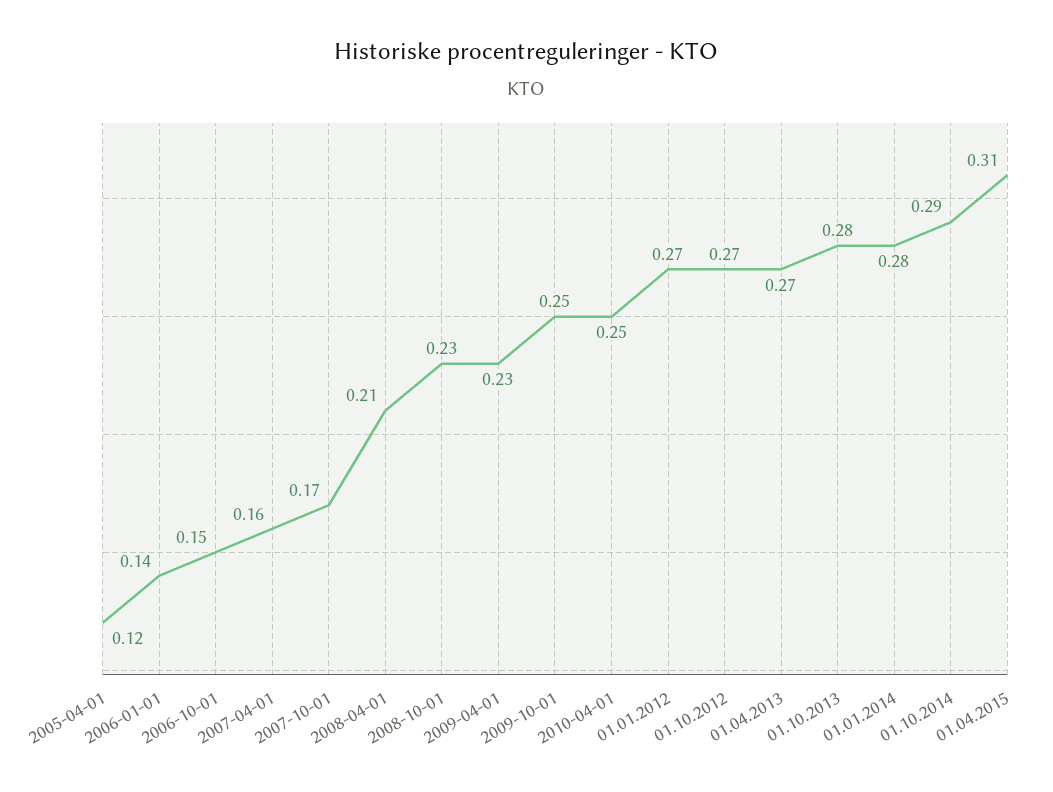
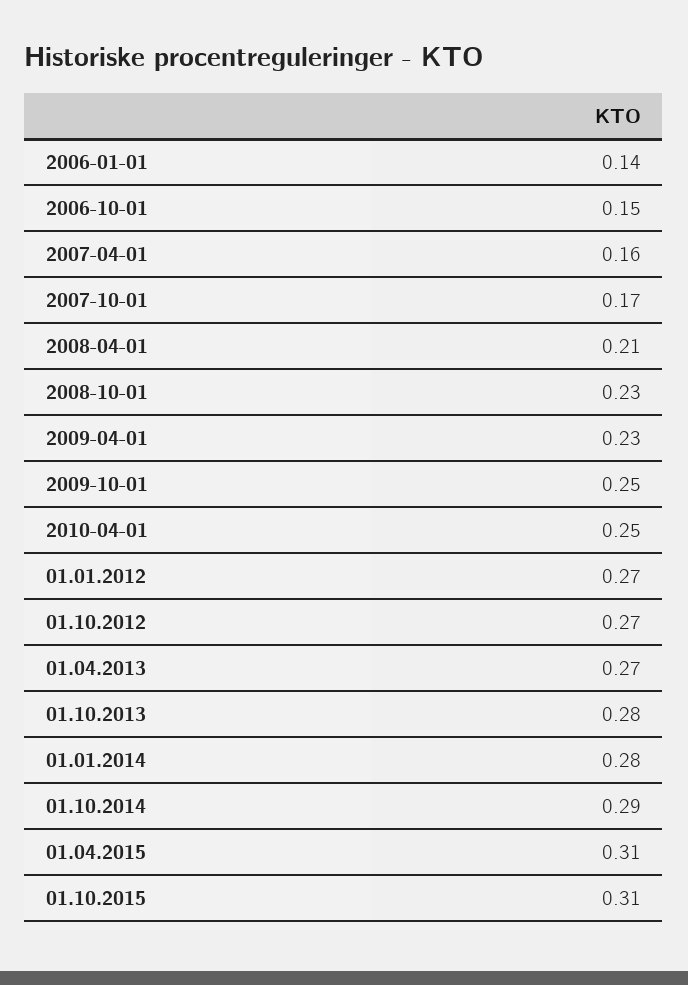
2005-04-01: 0.12 -> none
01.10.2015: none -> 0.31

